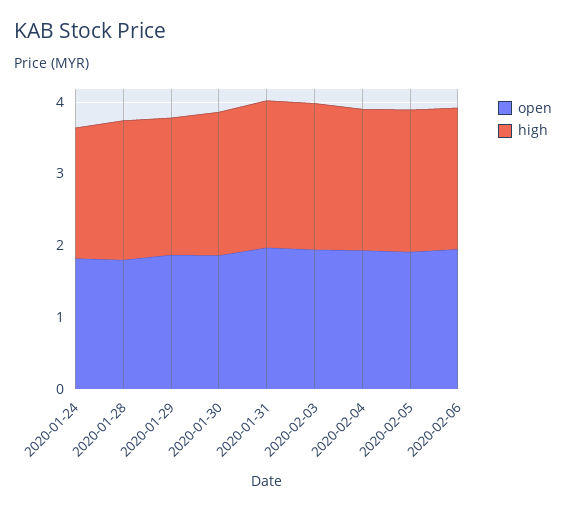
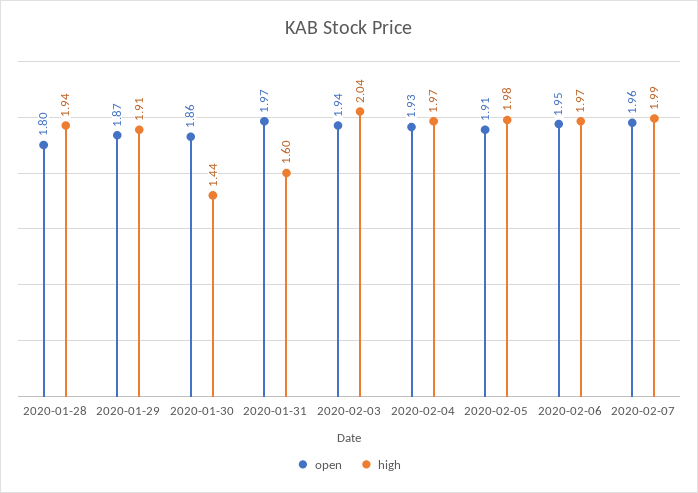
open, 2020-01-24: 1.8 -> none
high, 2020-01-24: 1.8 -> none
high, 2020-01-30: 2 -> 1.44
high, 2020-01-31: 2 -> 1.6
open, 2020-02-07: none -> 1.96
high, 2020-02-07: none -> 1.99

